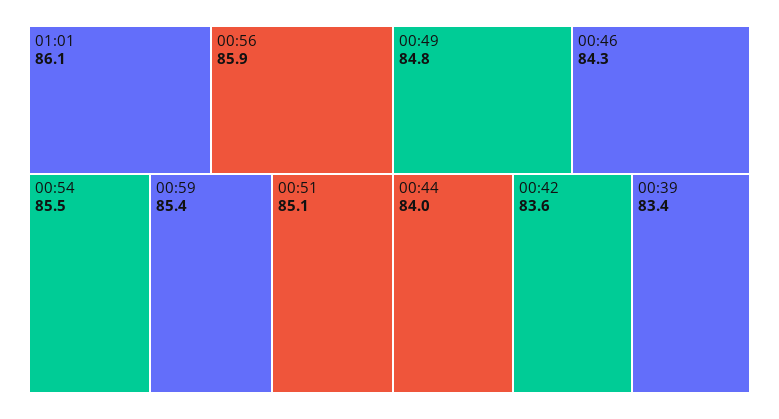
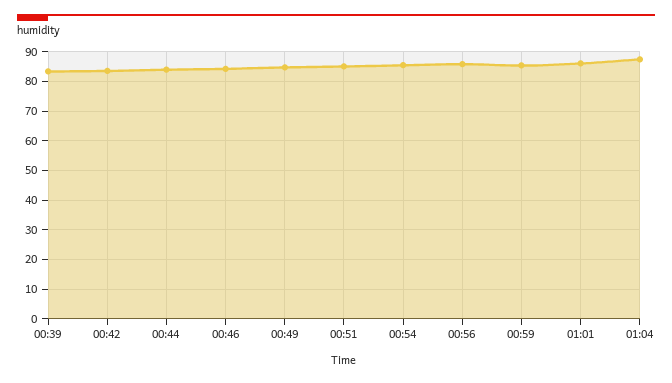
01:04: none -> 87.5

